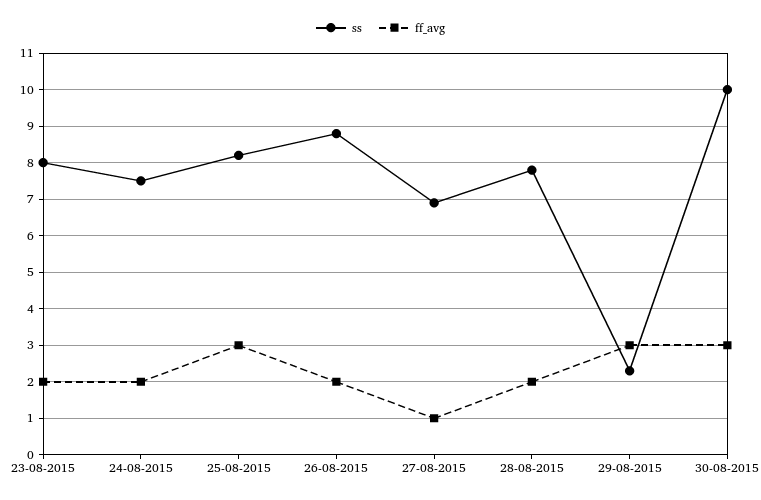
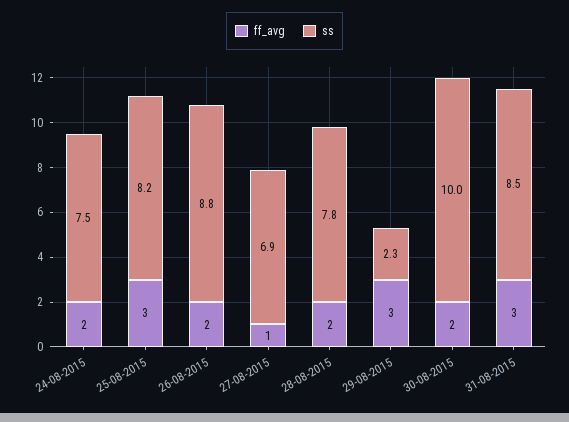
ss, 23-08-2015: 8 -> none
ff_avg, 23-08-2015: 2 -> none
ff_avg, 30-08-2015: 3 -> 2
ff_avg, 31-08-2015: none -> 3
ss, 31-08-2015: none -> 8.5

